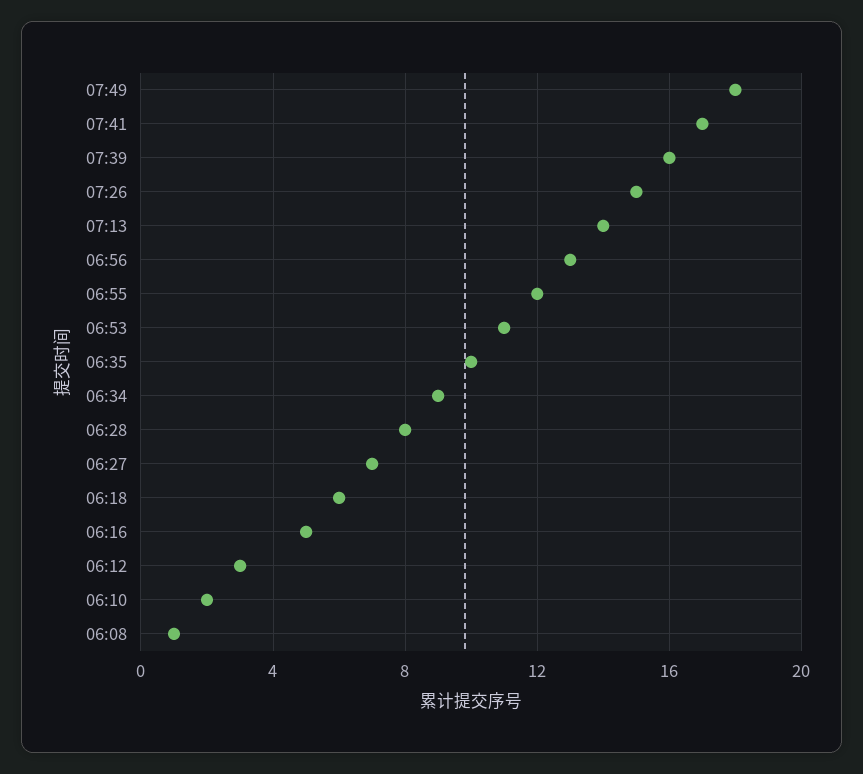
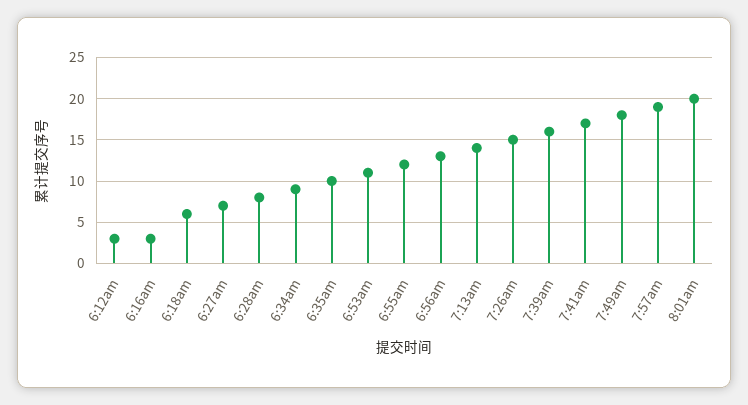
06:16: 5 -> 3
06:10: 2 -> none
06:08: 1 -> none
7:57am: none -> 19
8:01am: none -> 20

